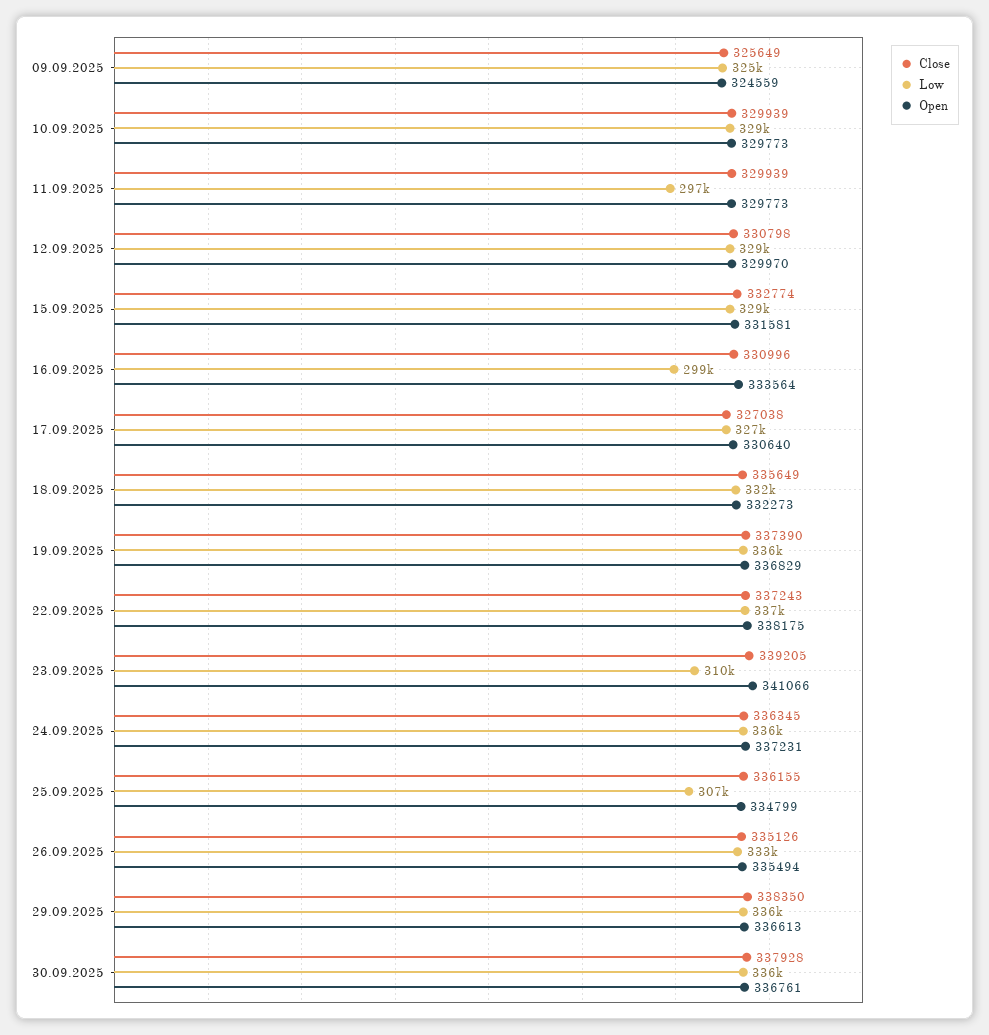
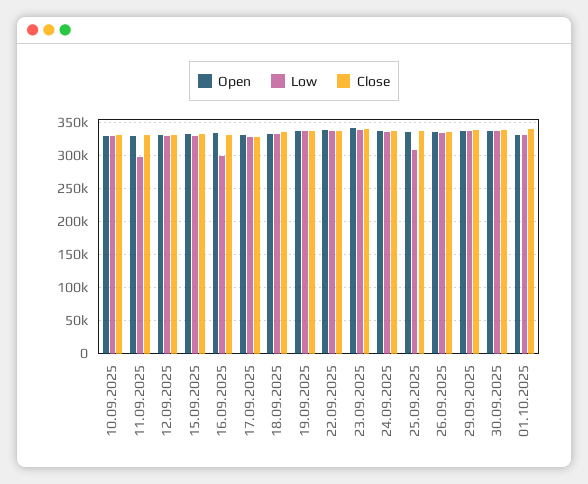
Close, 09.09.2025: 325649 -> none
Low, 09.09.2025: 325000 -> none
Open, 09.09.2025: 324559 -> none
Low, 23.09.2025: 310000 -> 340000
Open, 01.10.2025: none -> 330000
Low, 01.10.2025: none -> 330000
Close, 01.10.2025: none -> 340000

